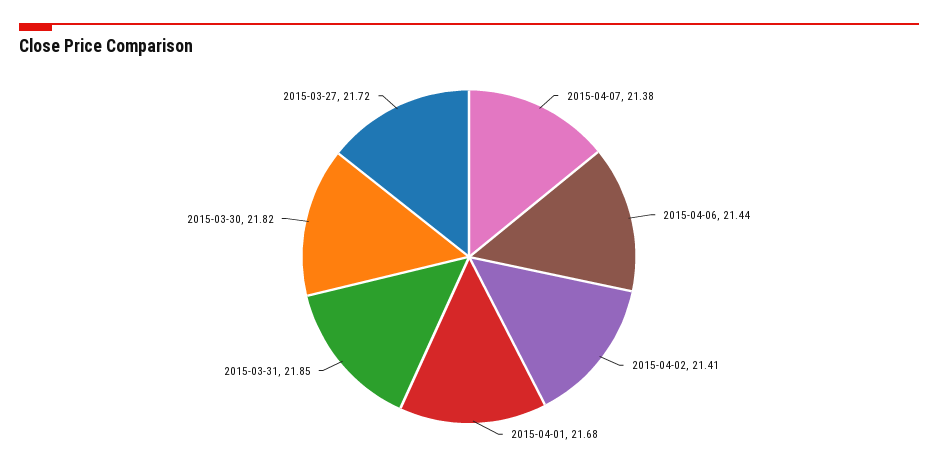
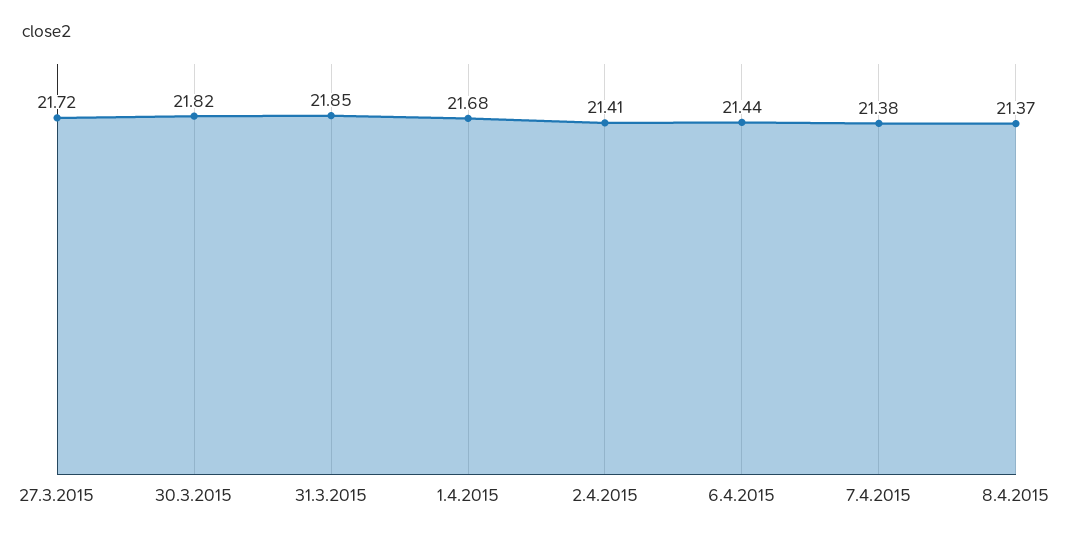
8.4.2015: none -> 21.37

